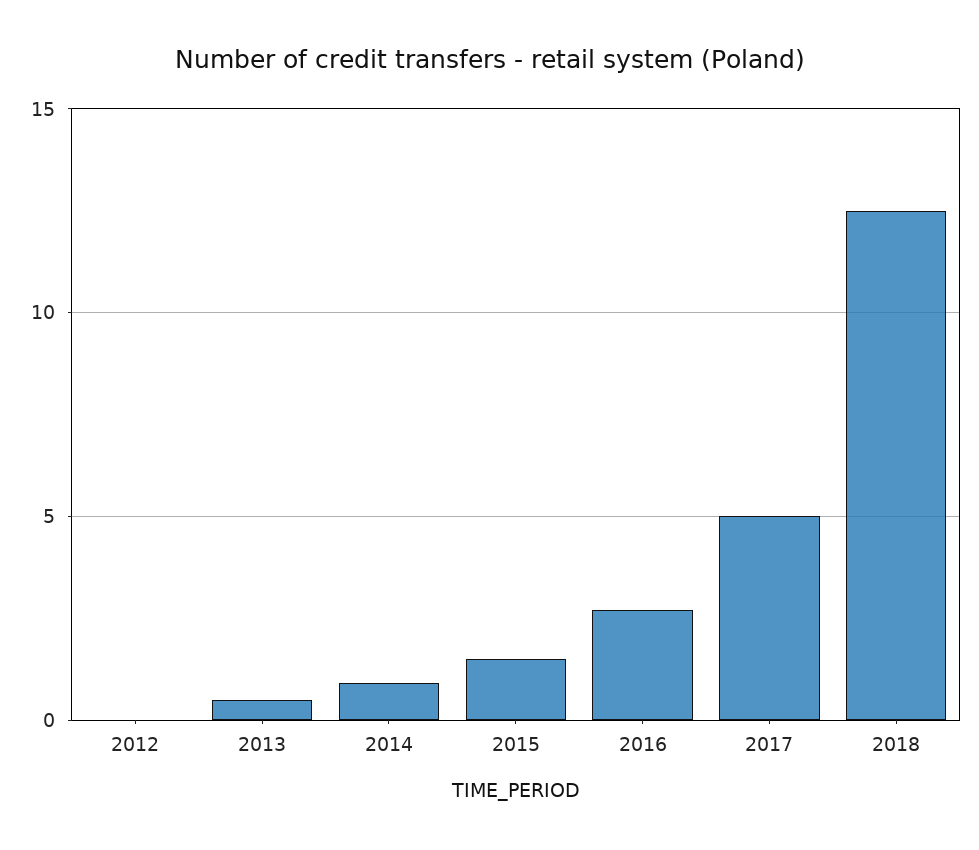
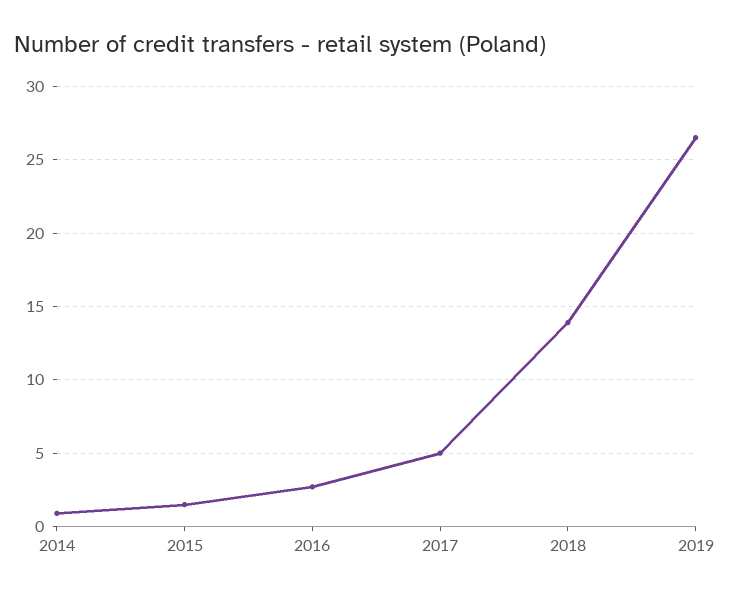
2012: 0 -> none
2013: 0.5 -> none
2018: 12.5 -> 14
2019: none -> 26.5

